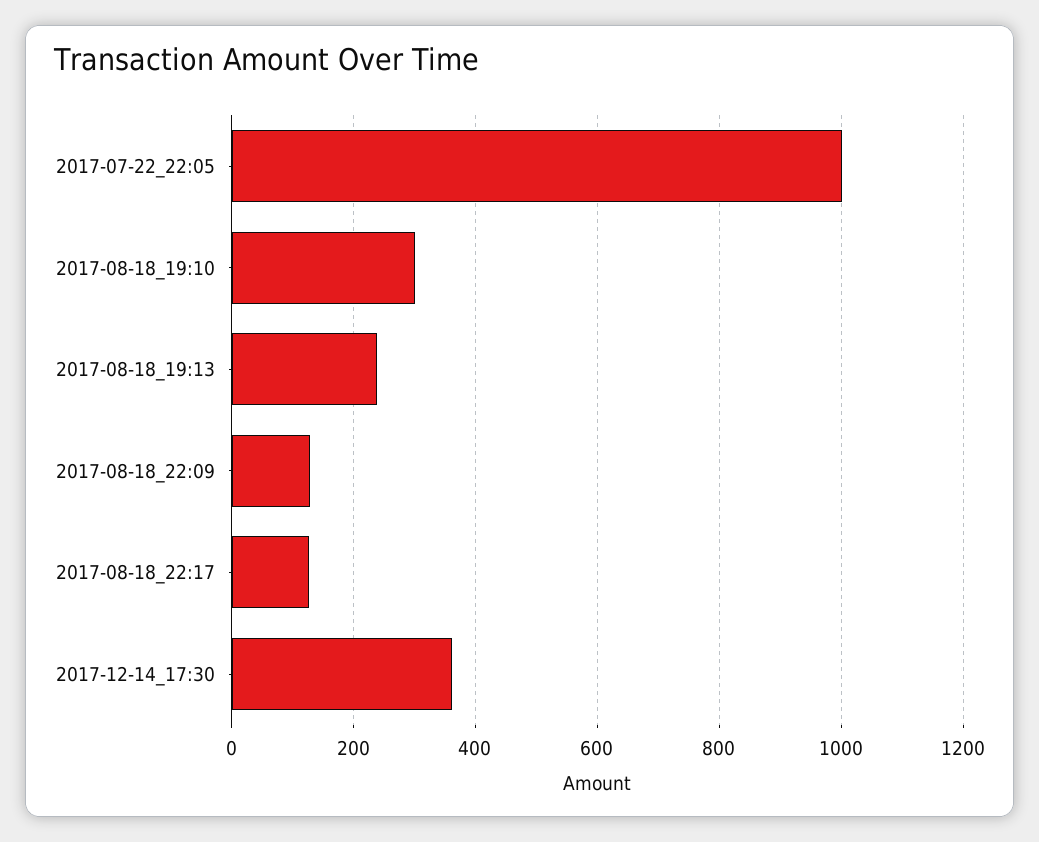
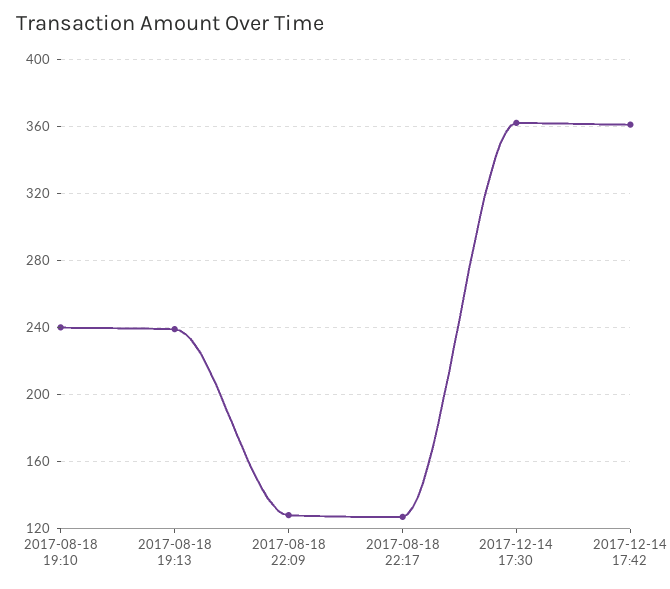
2017-07-22_22:05: 1000 -> none
2017-08-18_19:10: 300 -> 240
2017-12-14 17:42: none -> 360

